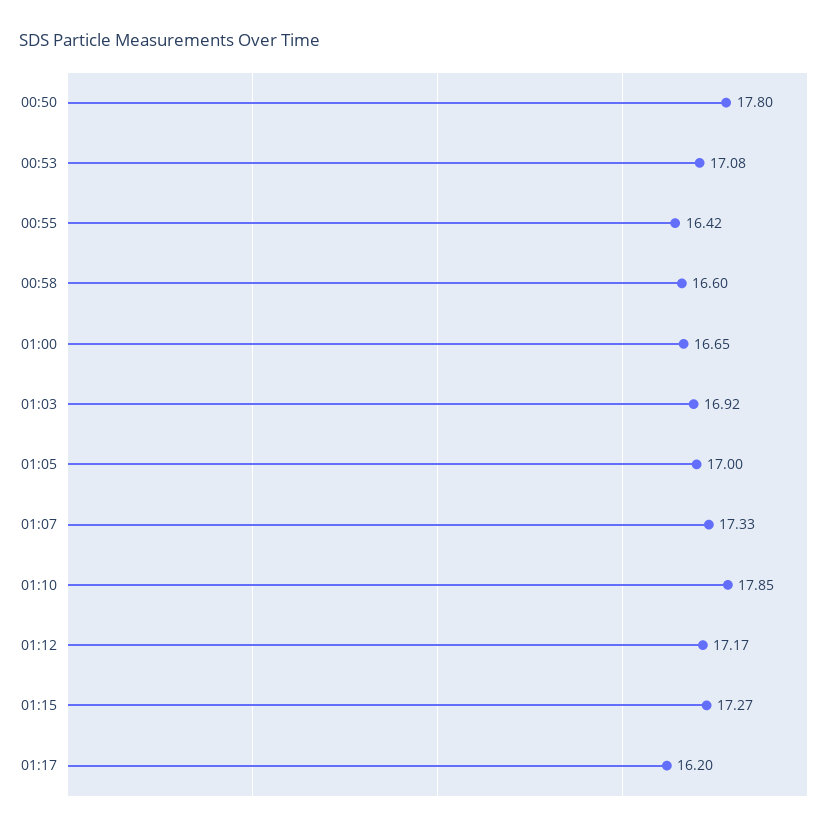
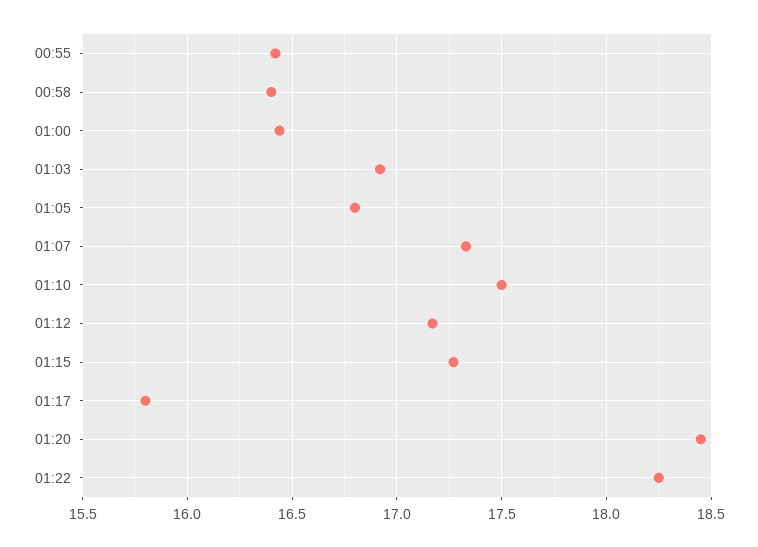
00:50: 17.8 -> none
00:53: 17.08 -> none
00:58: 16.6 -> 16.4
01:00: 16.65 -> 16.45
01:05: 17 -> 16.8
01:10: 17.85 -> 17.5
01:17: 16.2 -> 15.8
01:20: none -> 18.45
01:22: none -> 18.25

